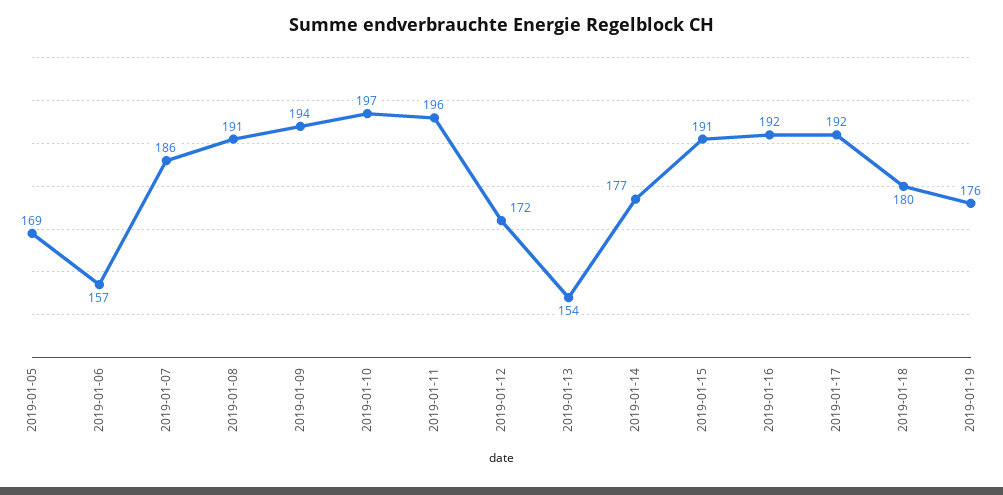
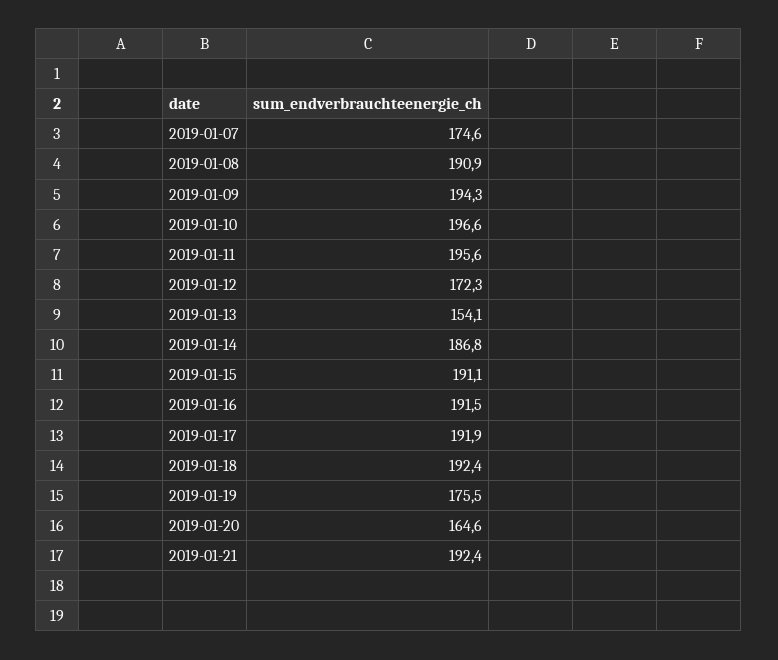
2019-01-05: 169 -> none
2019-01-06: 157 -> none
2019-01-07: 186 -> 174.6
2019-01-14: 177 -> 186.8
2019-01-18: 180 -> 192.4
2019-01-20: none -> 164.6
2019-01-21: none -> 192.4

